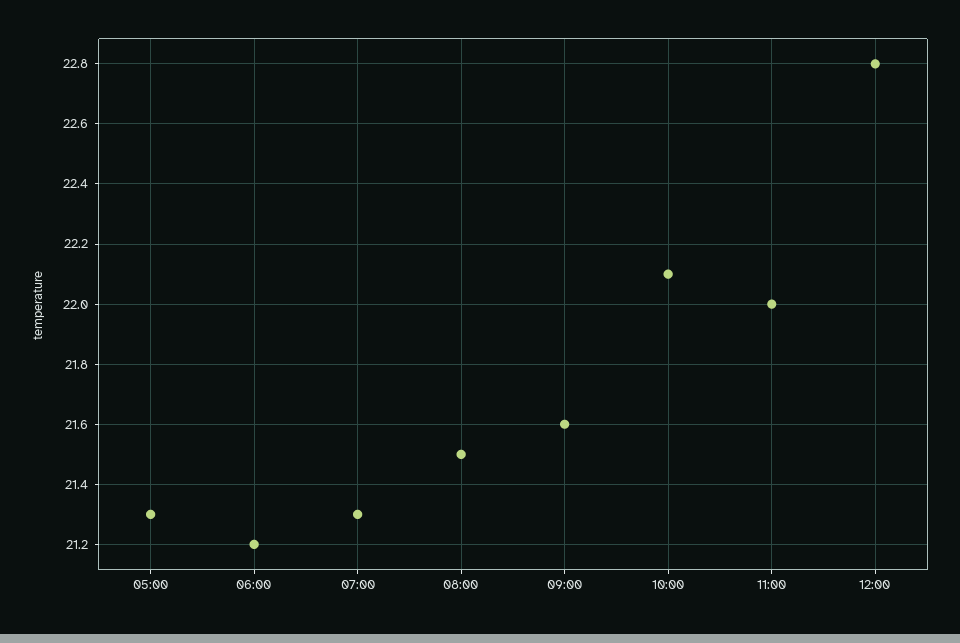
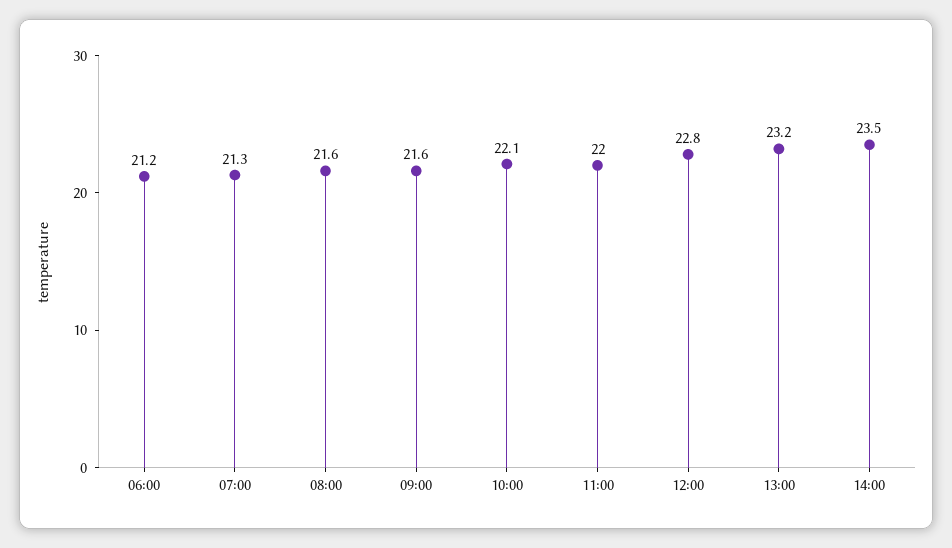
05:00: 21.3 -> none
08:00: 21.5 -> 21.6
13:00: none -> 23.2
14:00: none -> 23.5

